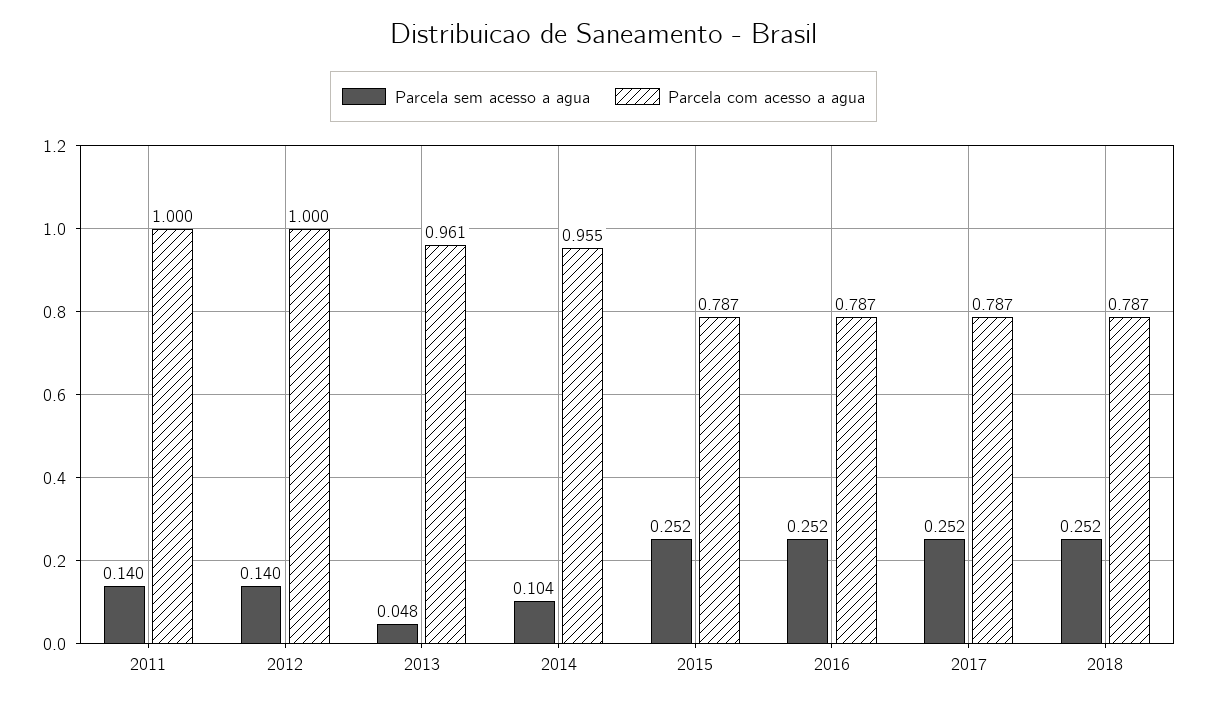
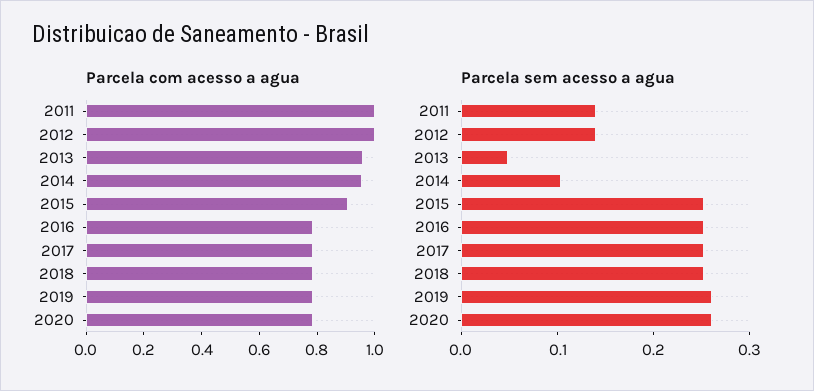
Parcela com acesso a agua, 2015: 0.787 -> 0.9
Parcela com acesso a agua, 2019: none -> 0.8
Parcela com acesso a agua, 2020: none -> 0.8
Parcela sem acesso a agua, 2019: none -> 0.26
Parcela sem acesso a agua, 2020: none -> 0.26

